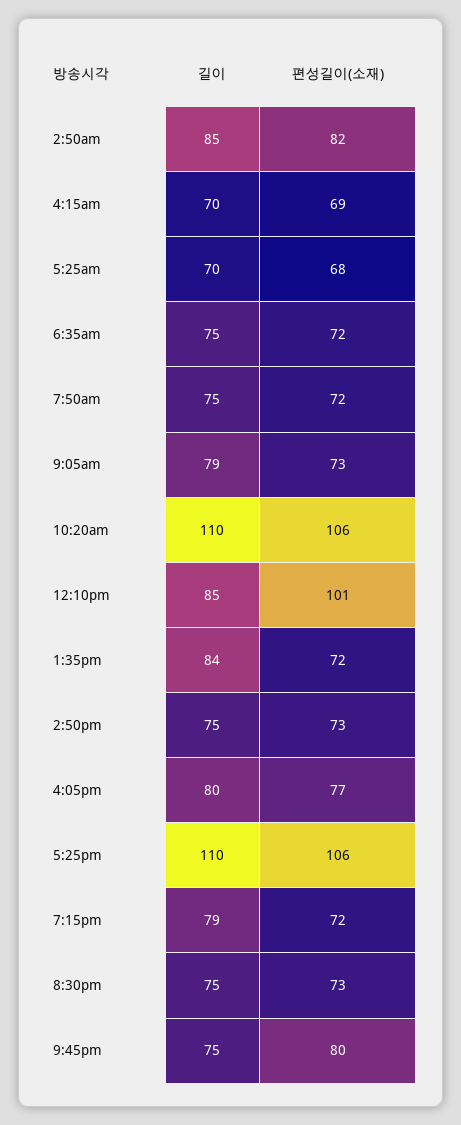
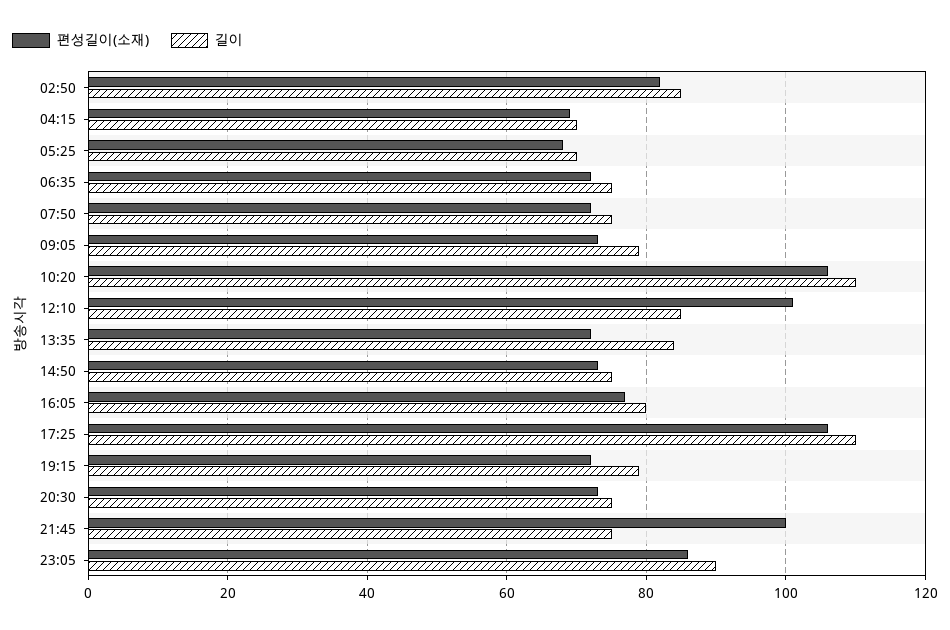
편성길이(소재), 9:45pm: 80 -> 100
편성길이(소재), 23:05: none -> 85
길이, 23:05: none -> 90

